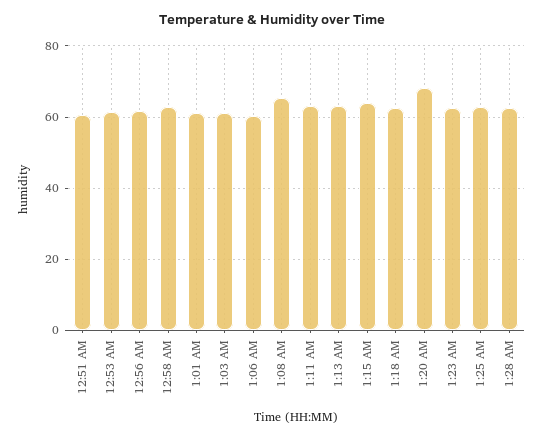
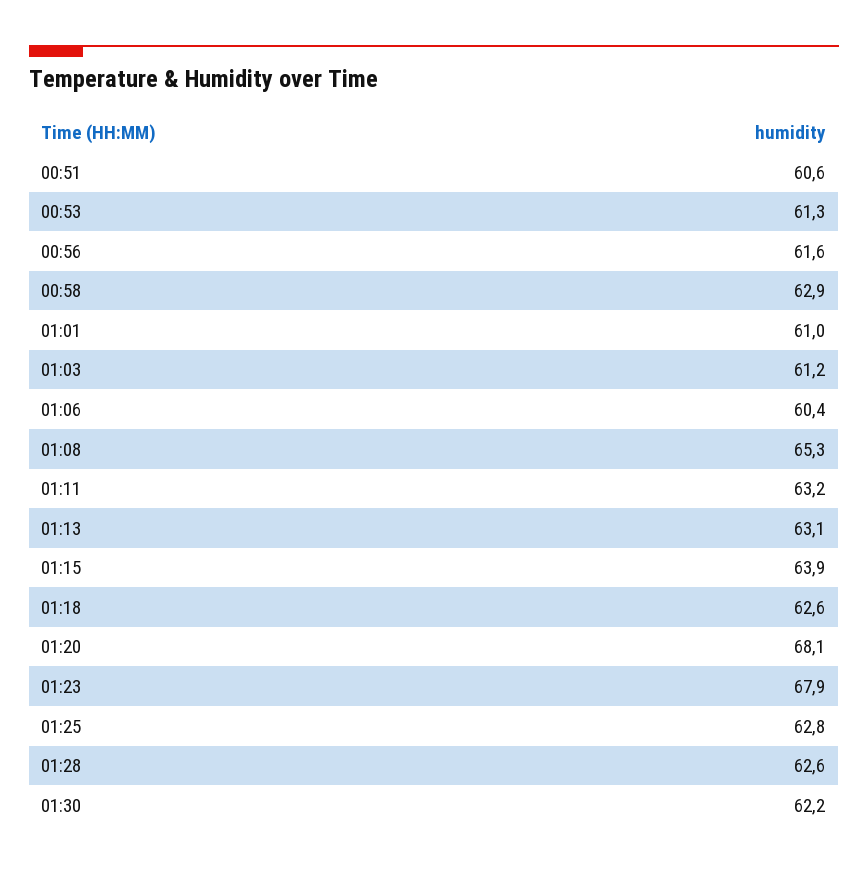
1:23 AM: 62 -> 67.9
01:30: none -> 62.2

